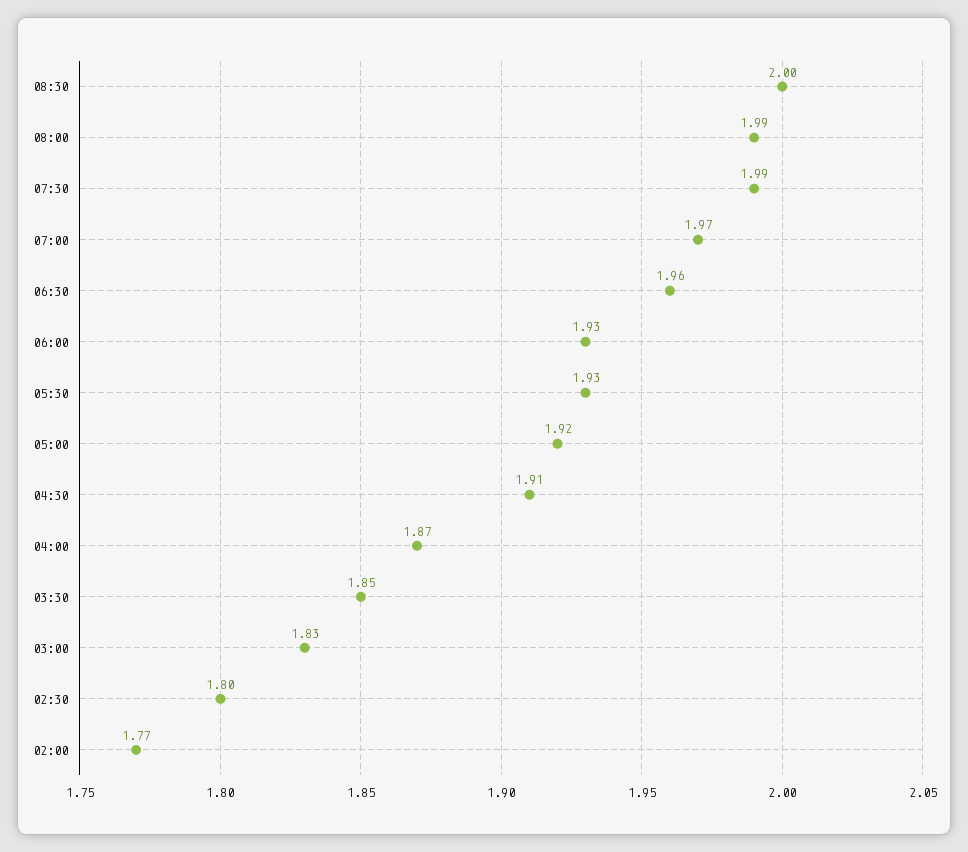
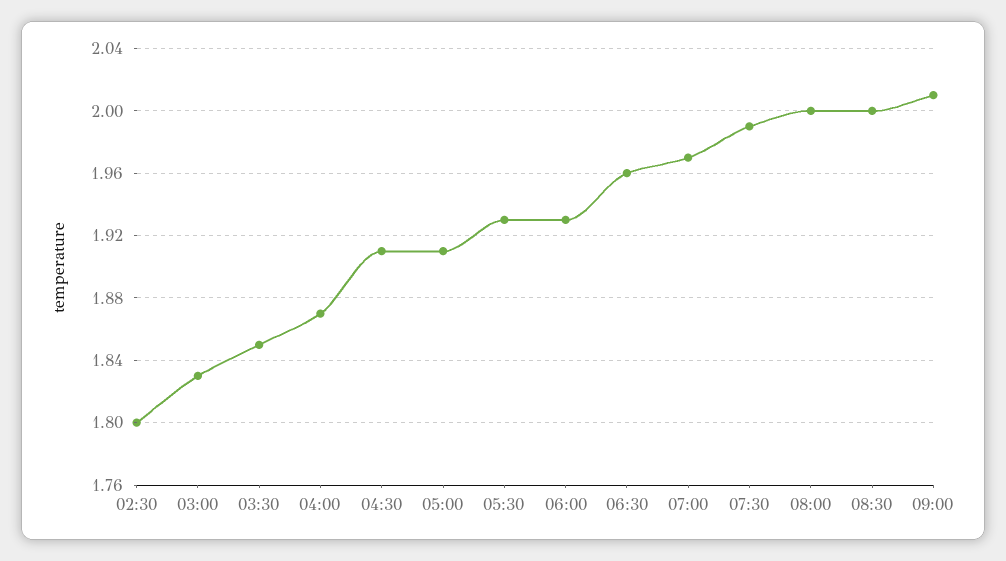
08:00: 1.99 -> 2
05:00: 1.92 -> 1.91
02:00: 1.77 -> none
09:00: none -> 2.01

